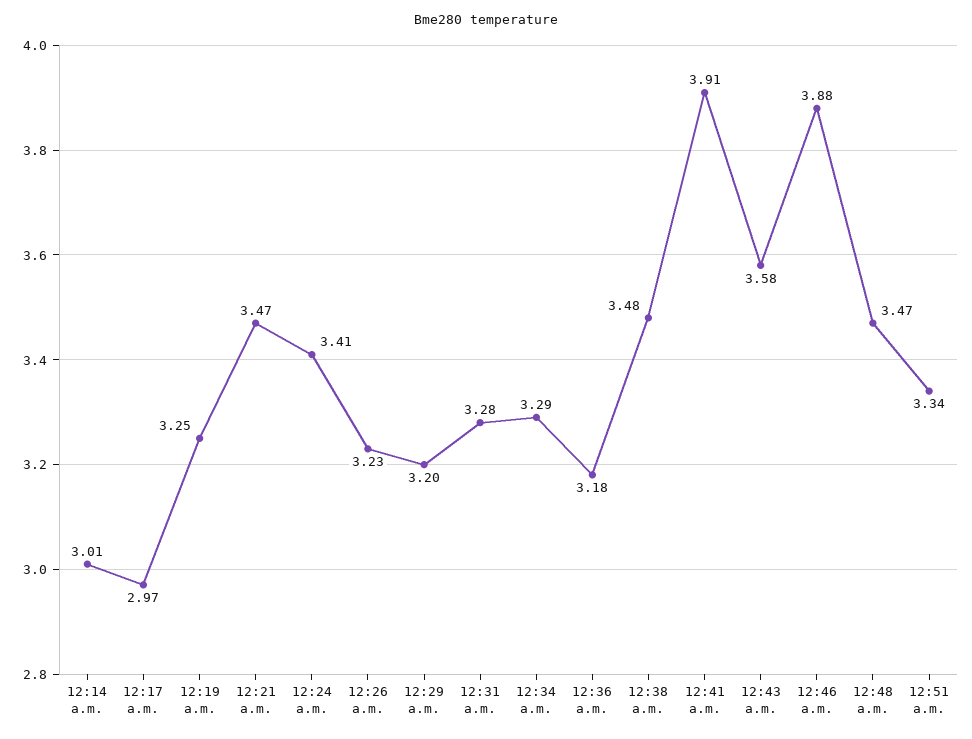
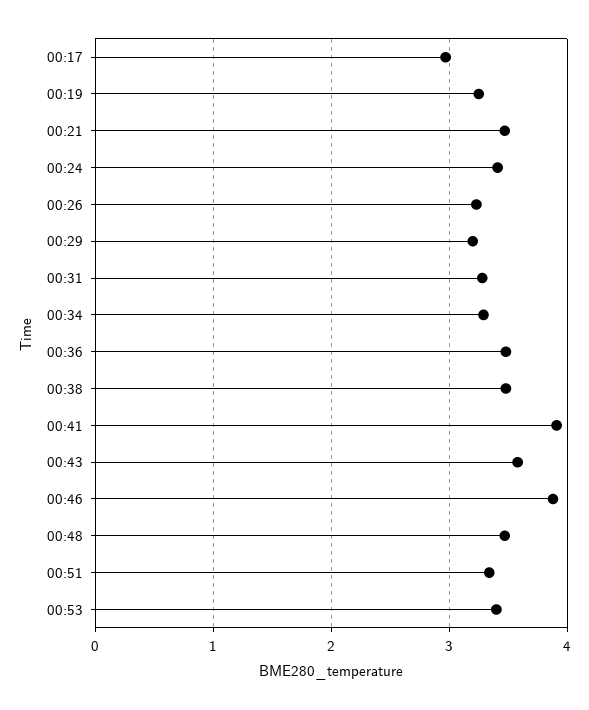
12:14 a.m.: 3.01 -> none
12:36 a.m.: 3.18 -> 3.5
00:53: none -> 3.4

